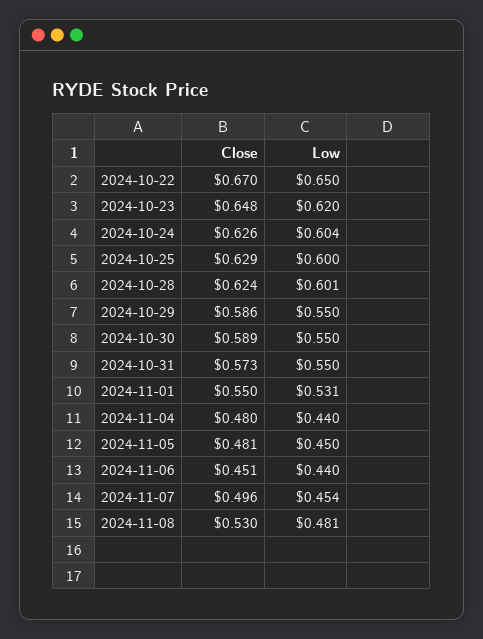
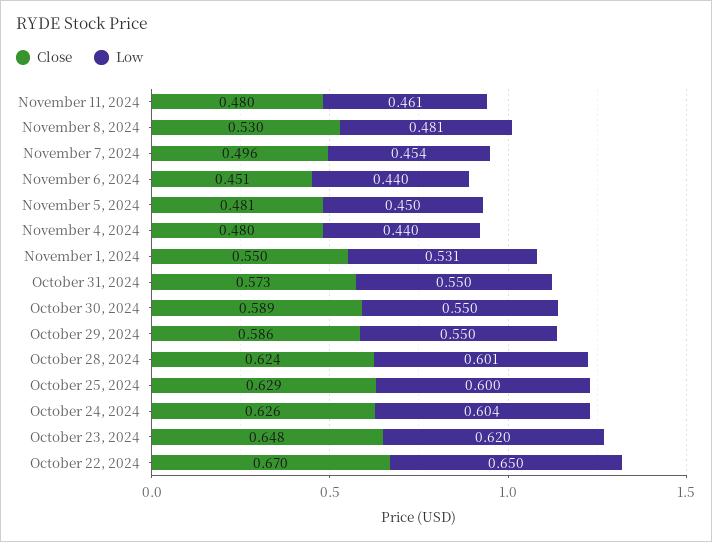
Close, November 11, 2024: none -> 0.48
Low, November 11, 2024: none -> 0.461

